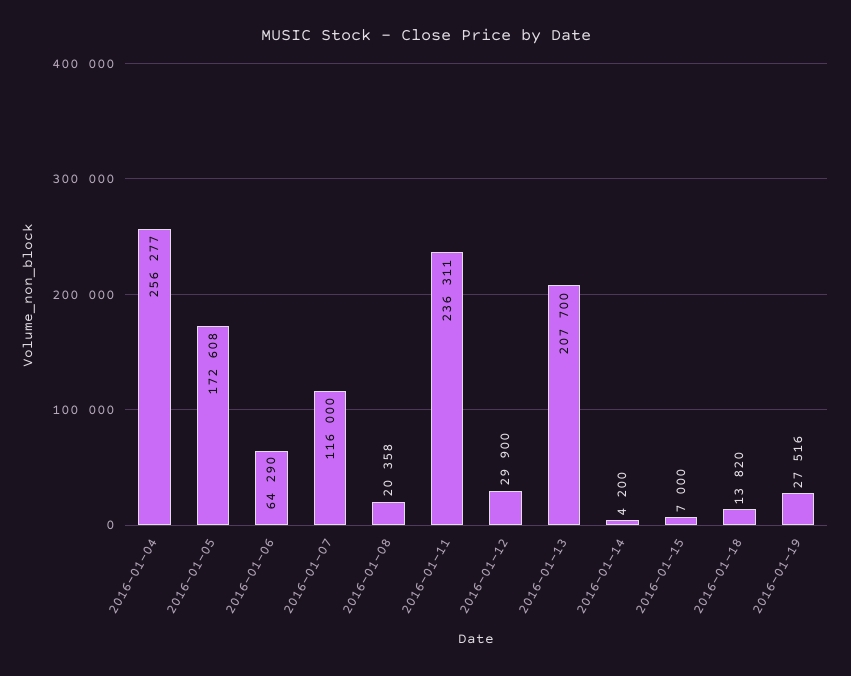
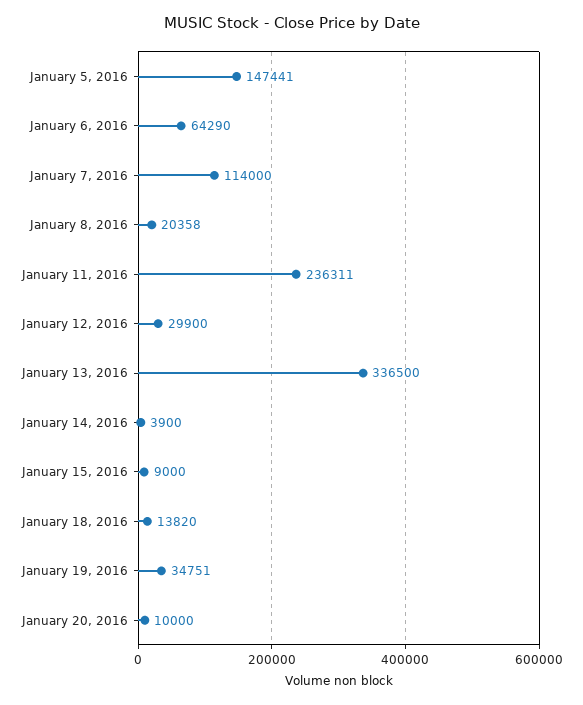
2016-01-04: 256277 -> none
2016-01-05: 172608 -> 147441
2016-01-07: 116000 -> 114000
2016-01-13: 207700 -> 336500
2016-01-14: 4200 -> 3900
2016-01-15: 7000 -> 9000
2016-01-19: 27516 -> 34751
January 20, 2016: none -> 10000

